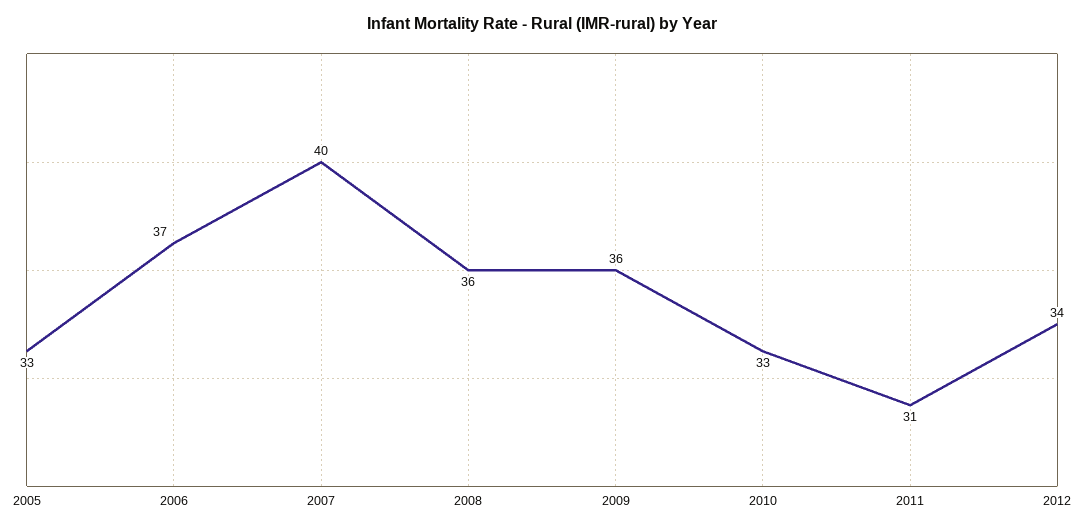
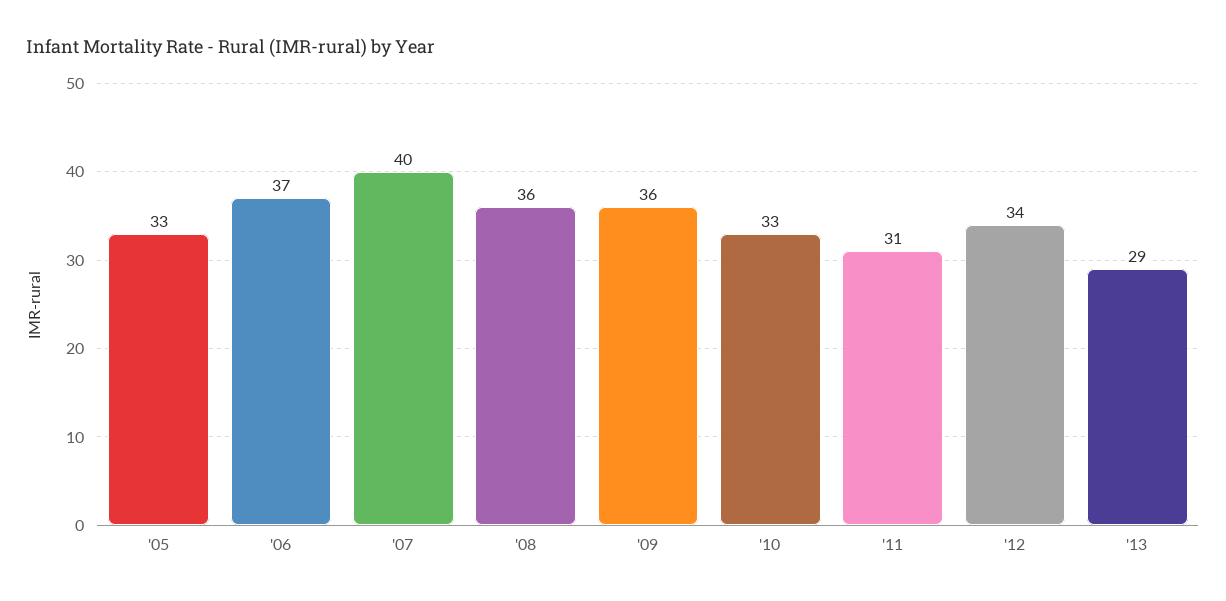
'13: none -> 29

